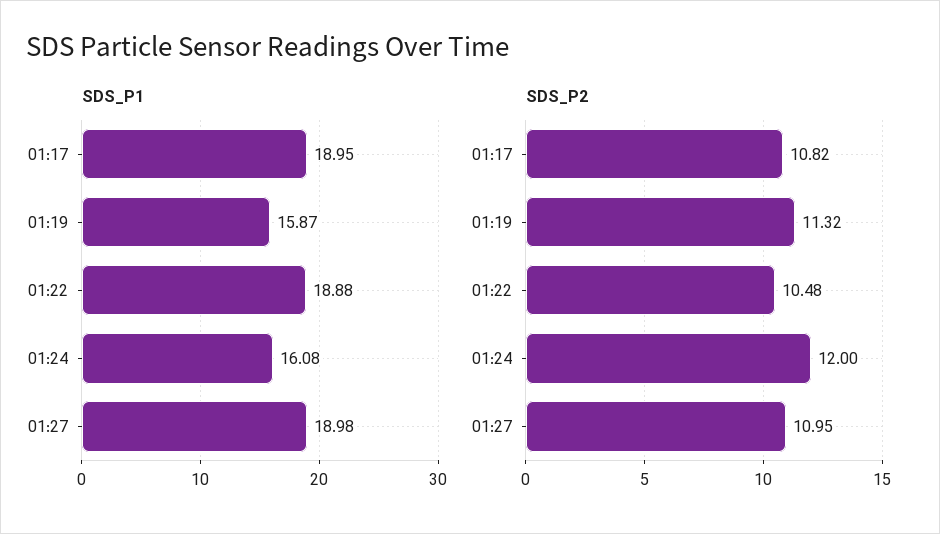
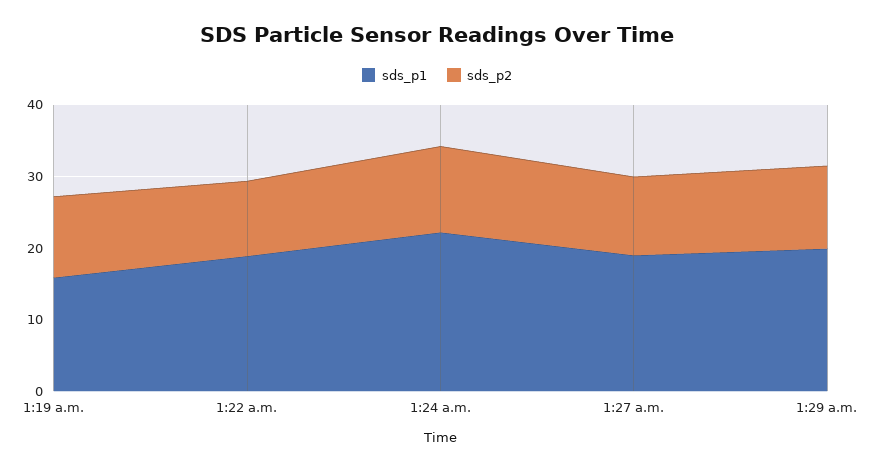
SDS_P1, 01:17: 18.95 -> none
SDS_P1, 01:24: 16.08 -> 22
SDS_P2, 01:17: 10.82 -> none
SDS_P1, 1:29 a.m.: none -> 20
SDS_P2, 1:29 a.m.: none -> 12

